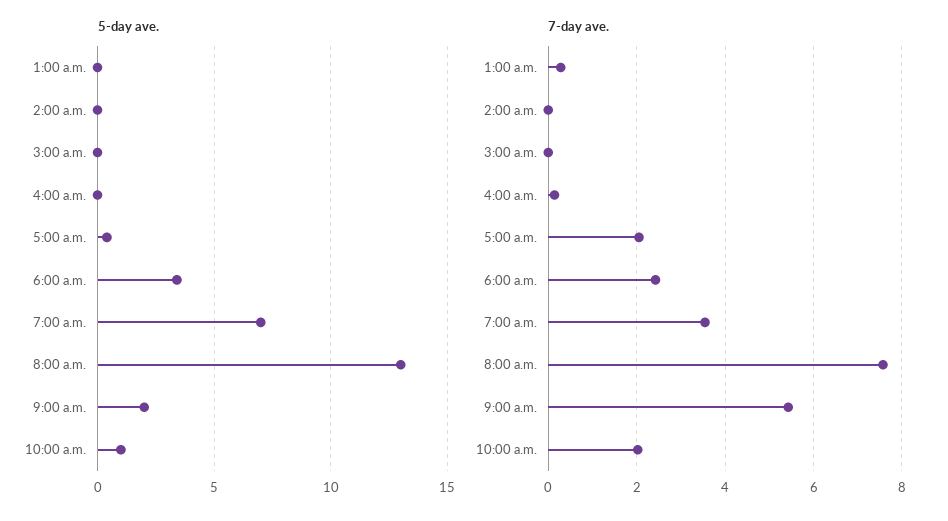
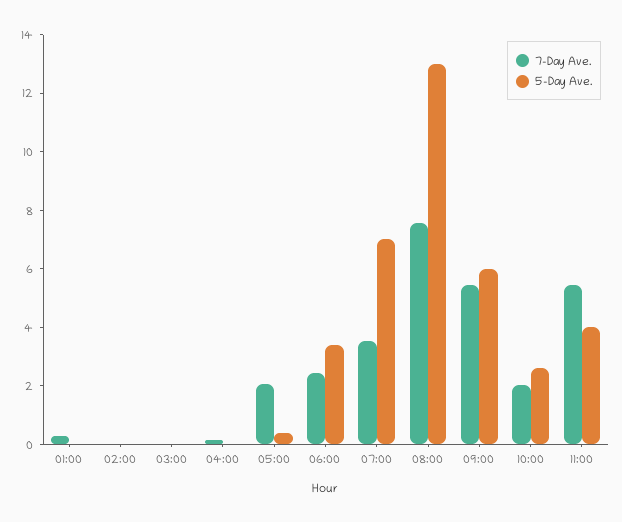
5-day ave., 9:00 a.m.: 2 -> 6
5-day ave., 10:00 a.m.: 1 -> 2.5
7-day ave., 11:00: none -> 5.5
5-day ave., 11:00: none -> 4

